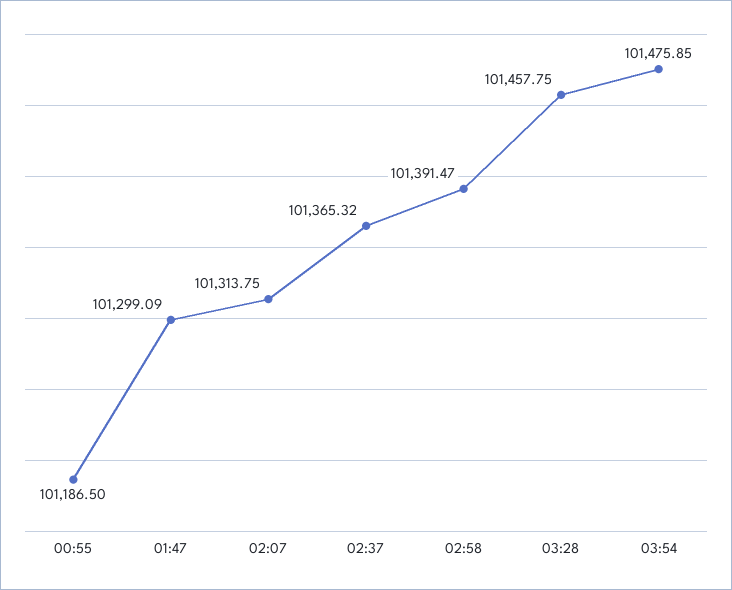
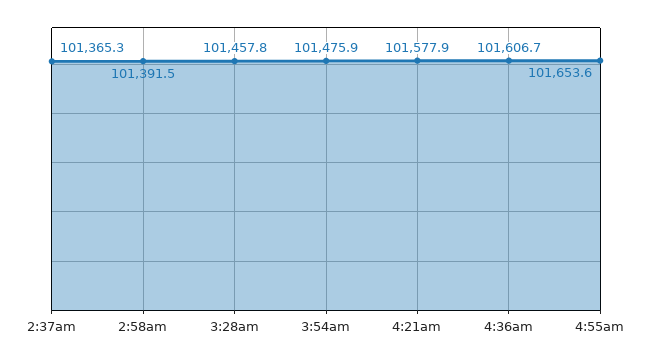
00:55: 101186.5 -> none
01:47: 101299.09 -> none
02:07: 101313.75 -> none
4:21am: none -> 101577.9
4:36am: none -> 101606.7
4:55am: none -> 101653.6

